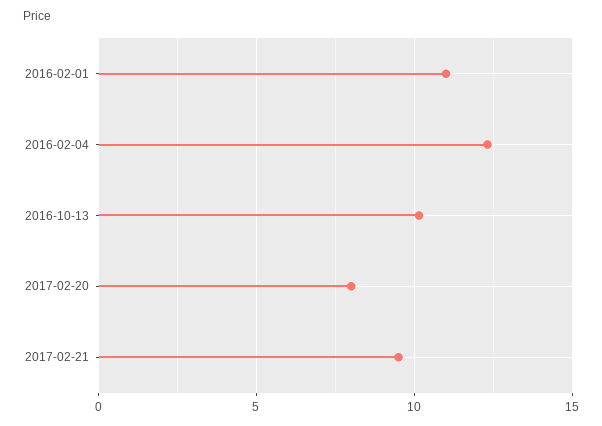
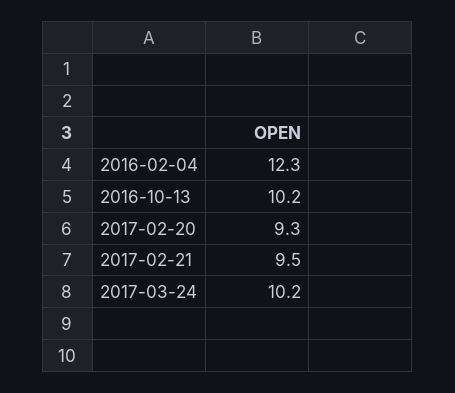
2016-02-01: 11 -> none
2017-02-20: 8 -> 9.3
2017-03-24: none -> 10.2

